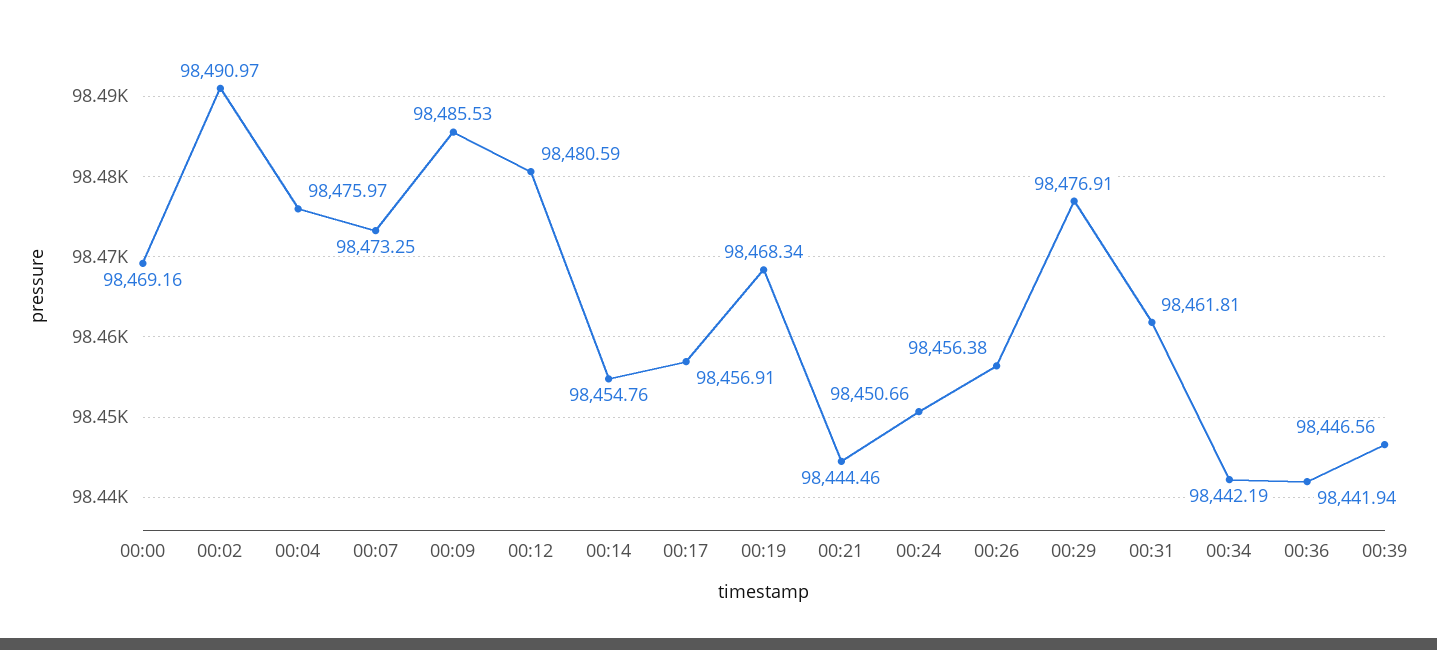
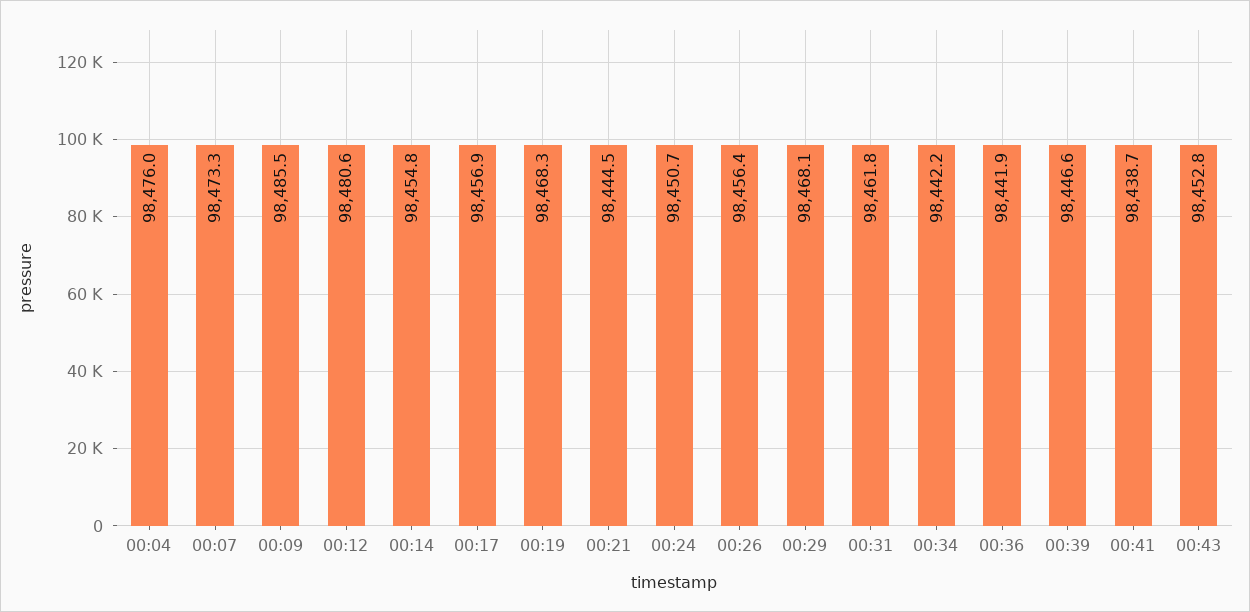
00:00: 98469.16 -> none
00:02: 98490.97 -> none
00:29: 98476.91 -> 98468.1
00:41: none -> 98438.7
00:43: none -> 98452.8

